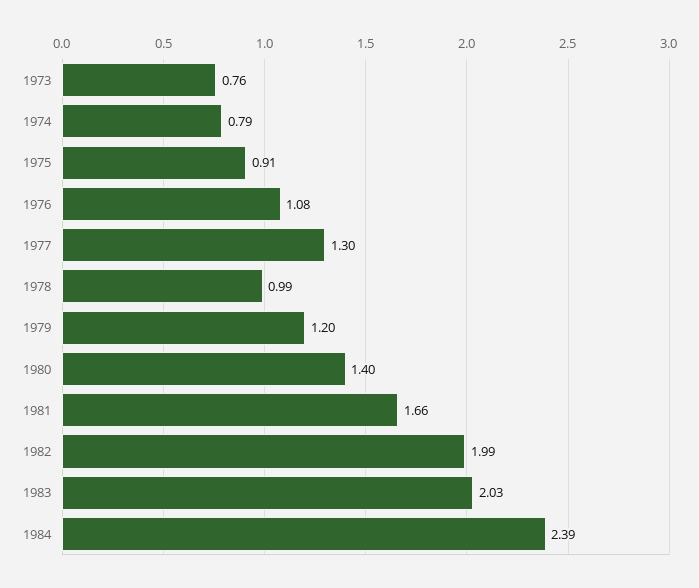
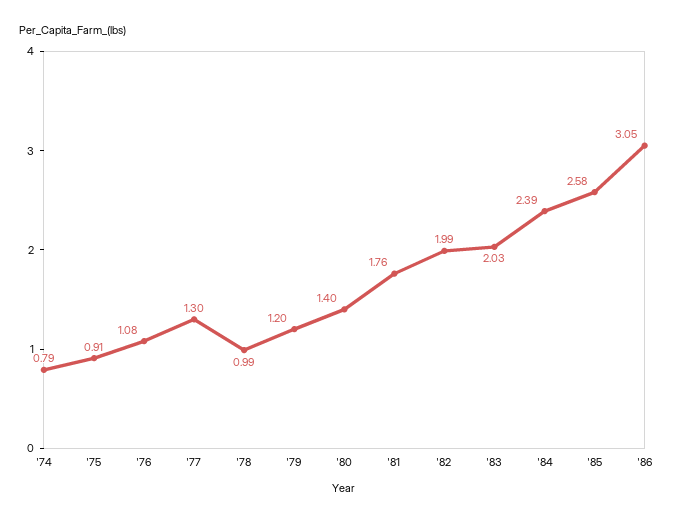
1973: 0.76 -> none
1981: 1.66 -> 1.76
'85: none -> 2.58
'86: none -> 3.05

